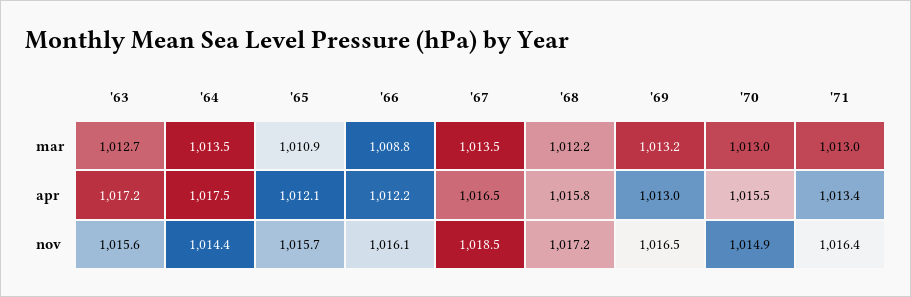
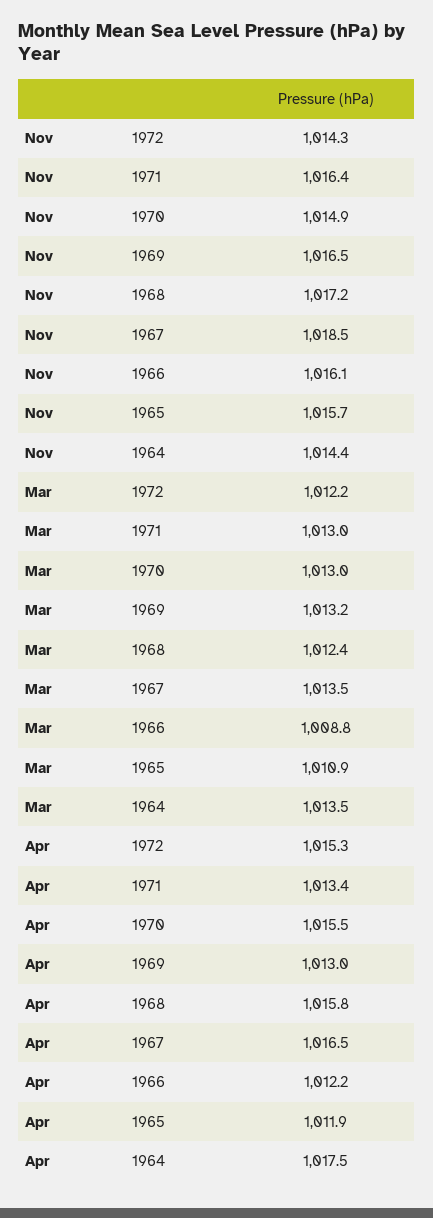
'63, mar: 1012.7 -> none
'68, mar: 1012.2 -> 1012.4
'63, apr: 1017.2 -> none
'65, apr: 1012.1 -> 1011.9
'63, nov: 1015.6 -> none
1972, nov: none -> 1014.3
1972, mar: none -> 1012.2
1972, apr: none -> 1015.3

